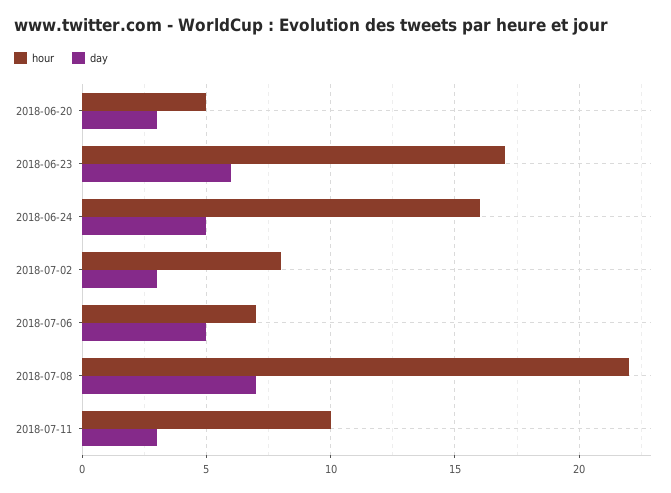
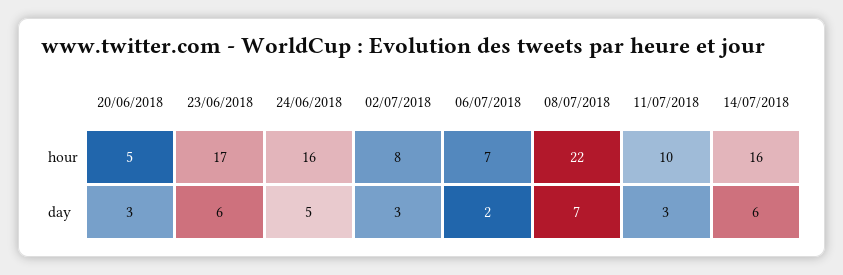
day, 2018-07-06: 5 -> 2
hour, 14/07/2018: none -> 16
day, 14/07/2018: none -> 6

